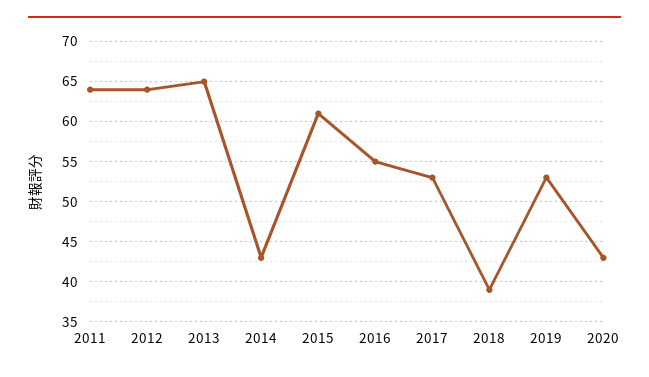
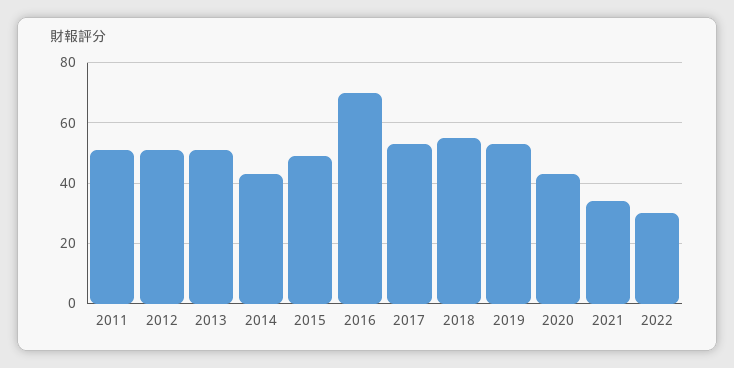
2011: 64 -> 50
2012: 64 -> 50
2013: 65 -> 50
2015: 61 -> 50
2016: 55 -> 70
2018: 39 -> 55
2021: none -> 35
2022: none -> 30

